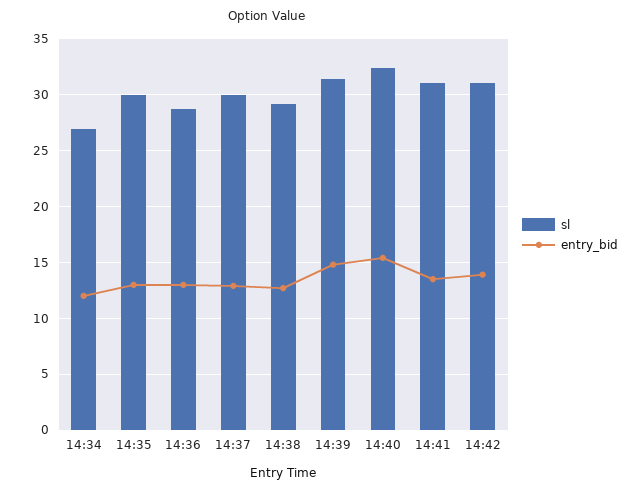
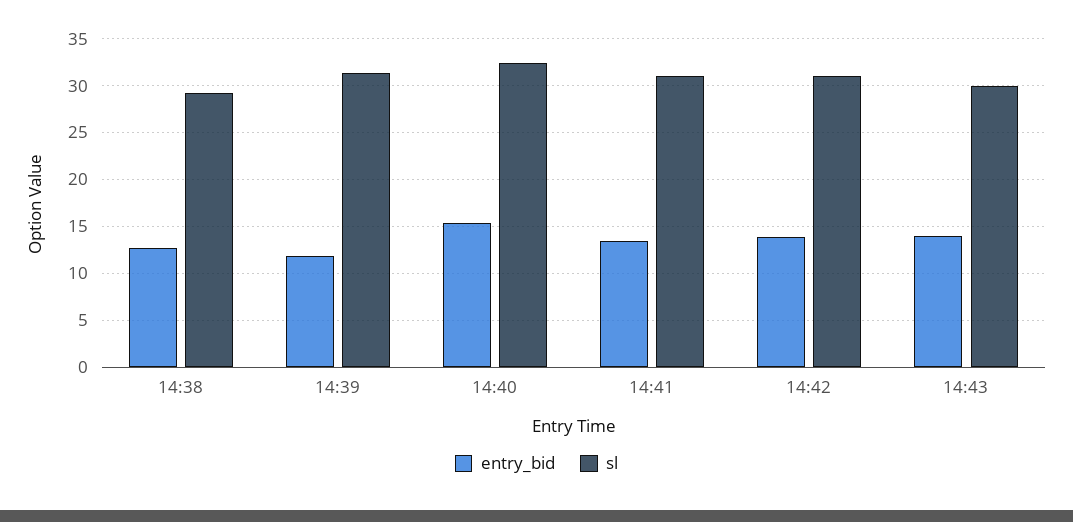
sl, 14:34: 27 -> none
entry_bid, 14:34: 12 -> none
sl, 14:35: 30 -> none
entry_bid, 14:35: 13 -> none
sl, 14:36: 29 -> none
entry_bid, 14:36: 13 -> none
sl, 14:37: 30 -> none
entry_bid, 14:37: 13 -> none
entry_bid, 14:39: 15 -> 12
entry_bid, 14:43: none -> 14
sl, 14:43: none -> 30

